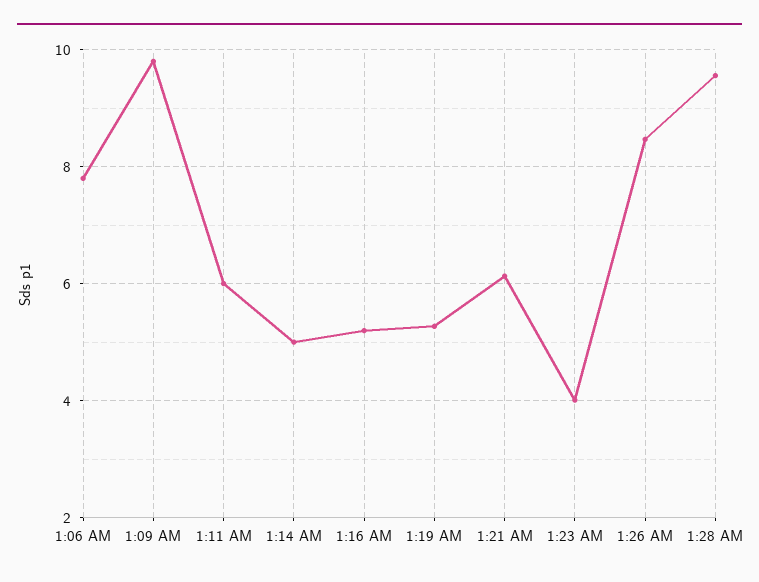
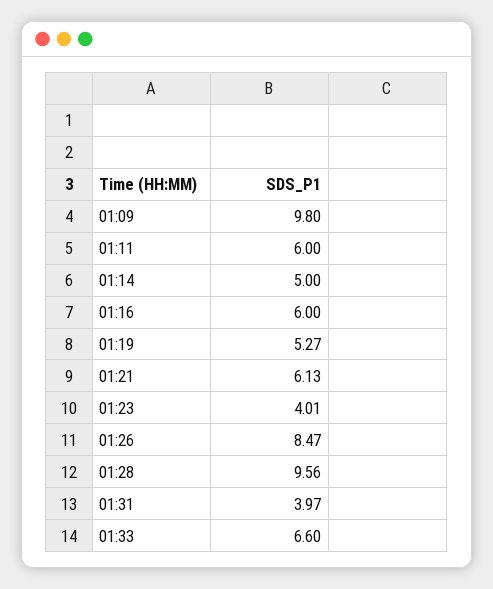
1:06 AM: 7.8 -> none
1:16 AM: 5.2 -> 6
01:31: none -> 3.97
01:33: none -> 6.6

